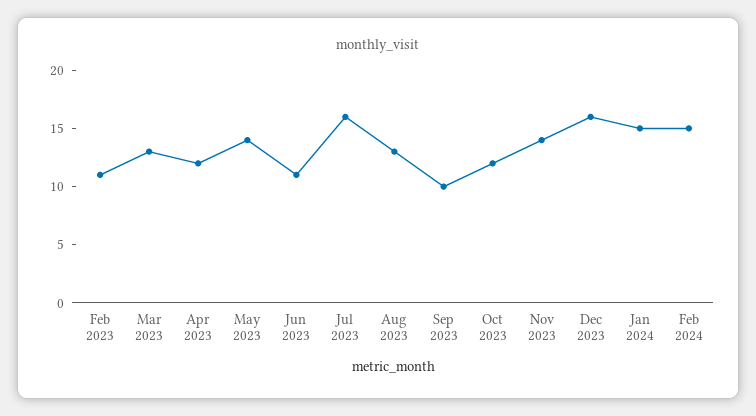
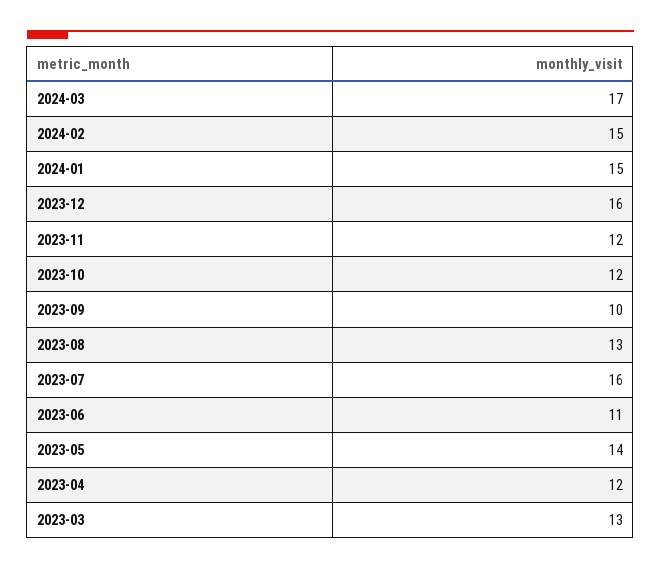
Feb 2023: 11 -> none
Nov 2023: 14 -> 12
2024-03: none -> 17

